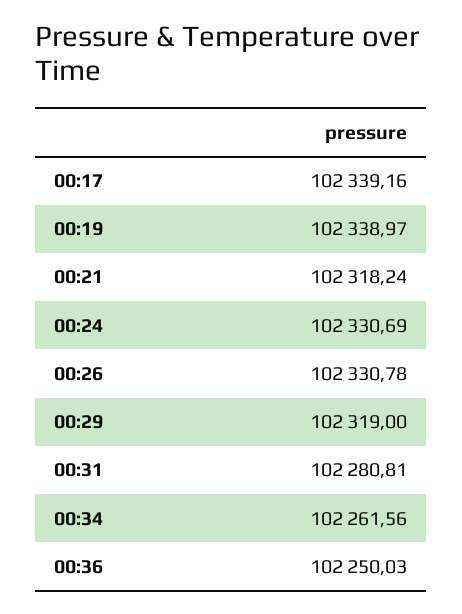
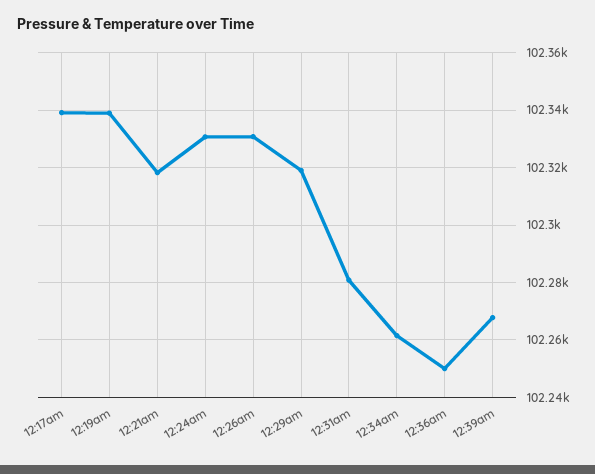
12:39am: none -> 102267.5

